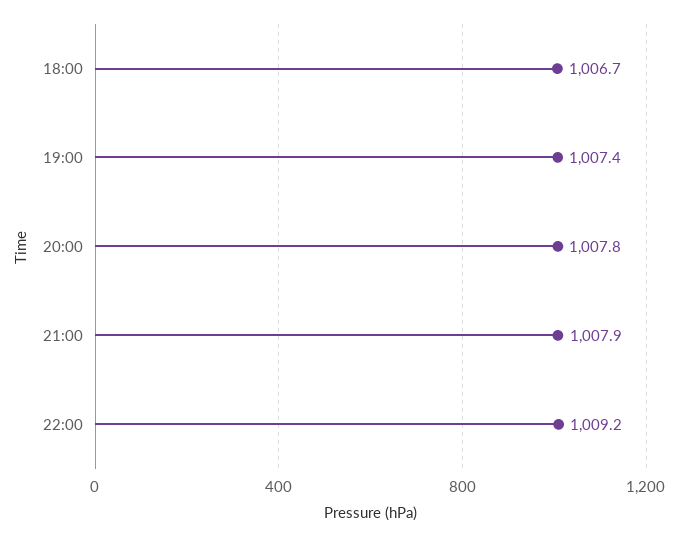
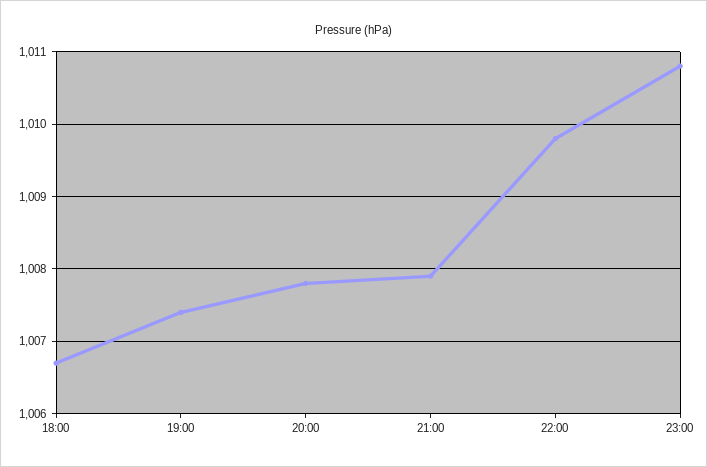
22:00: 1009.2 -> 1009.8
23:00: none -> 1010.8

